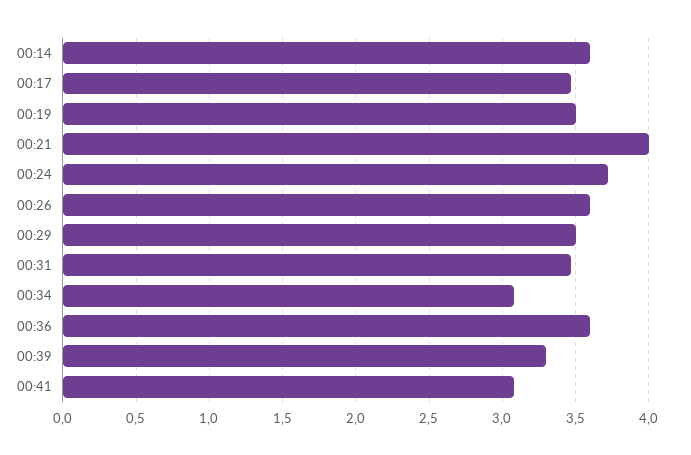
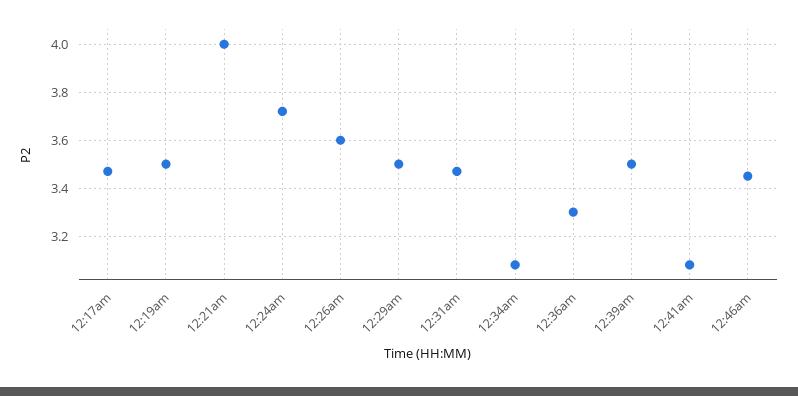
00:14: 3.6 -> none
00:36: 3.6 -> 3.3
00:39: 3.3 -> 3.5
12:46am: none -> 3.45

